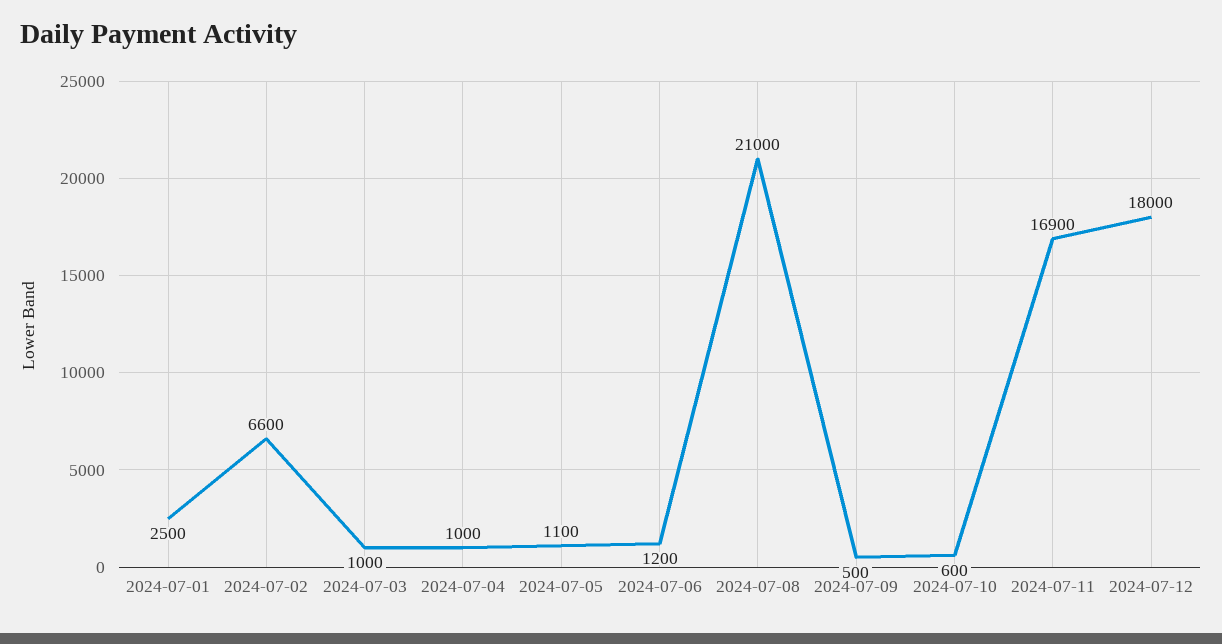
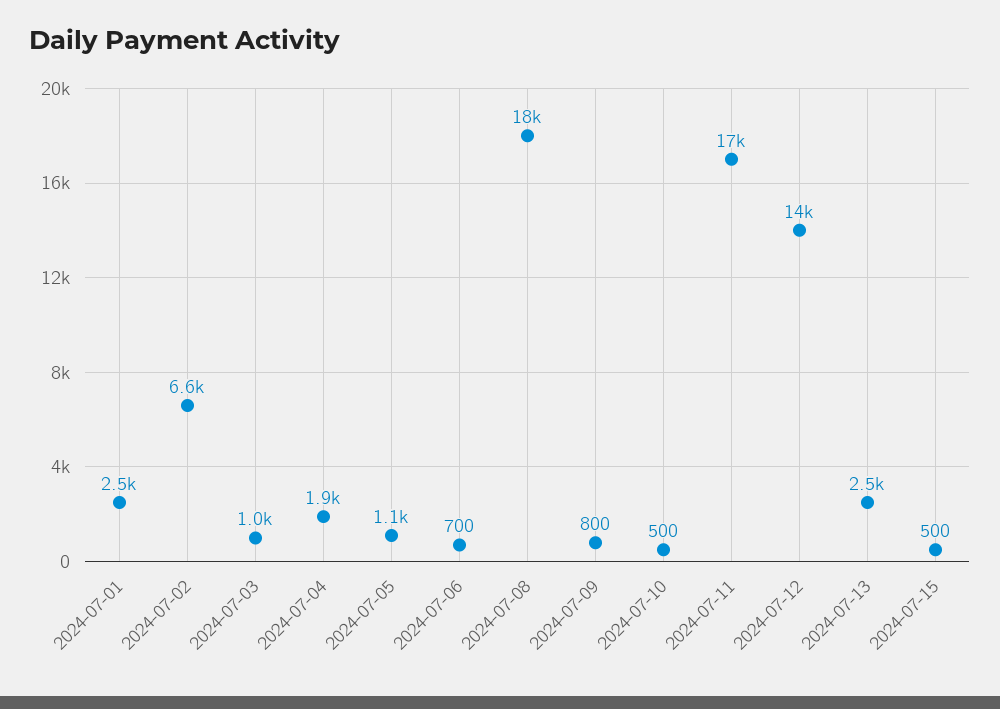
2024-07-04: 1000 -> 1900
2024-07-06: 1200 -> 700
2024-07-08: 21000 -> 18000
2024-07-09: 500 -> 800
2024-07-10: 600 -> 500
2024-07-12: 18000 -> 14000
2024-07-13: none -> 2500
2024-07-15: none -> 500

